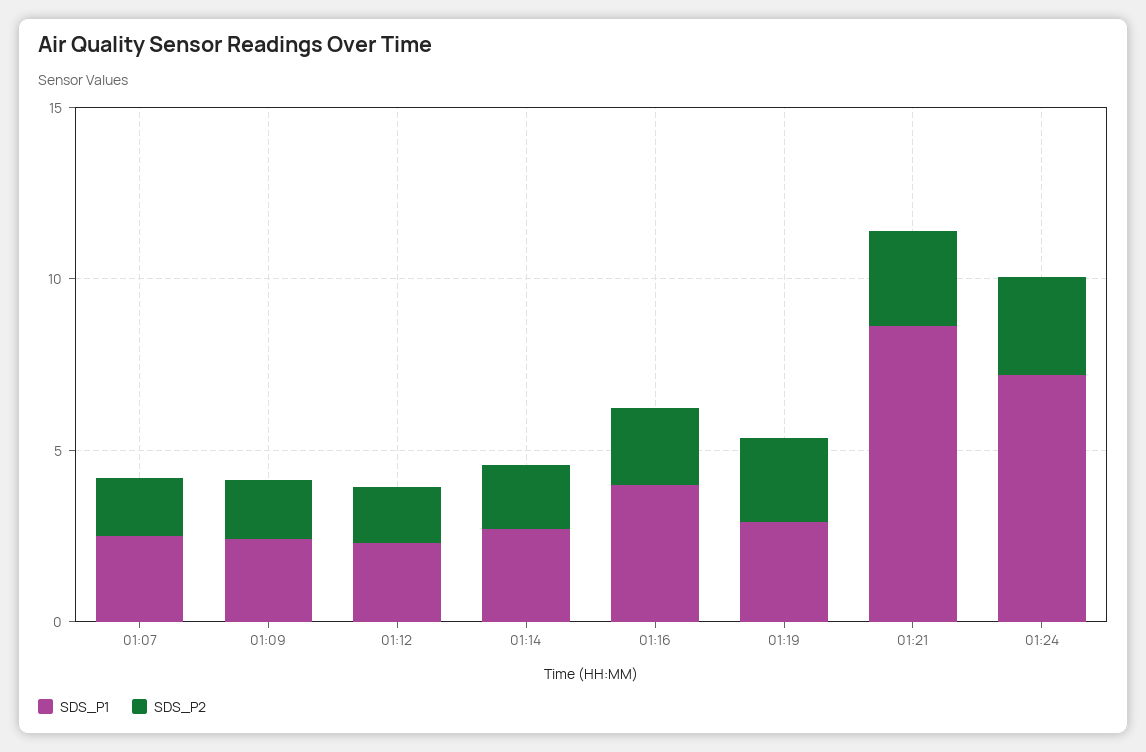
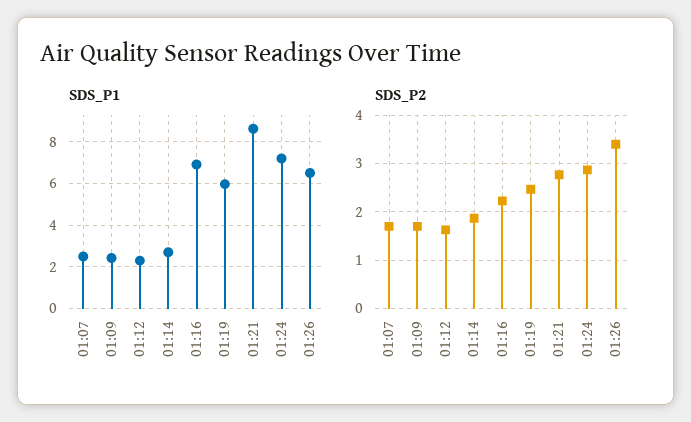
SDS_P1, 01:16: 4 -> 7
SDS_P1, 01:19: 3 -> 6
SDS_P1, 01:26: none -> 6.5
SDS_P2, 01:26: none -> 3.4

